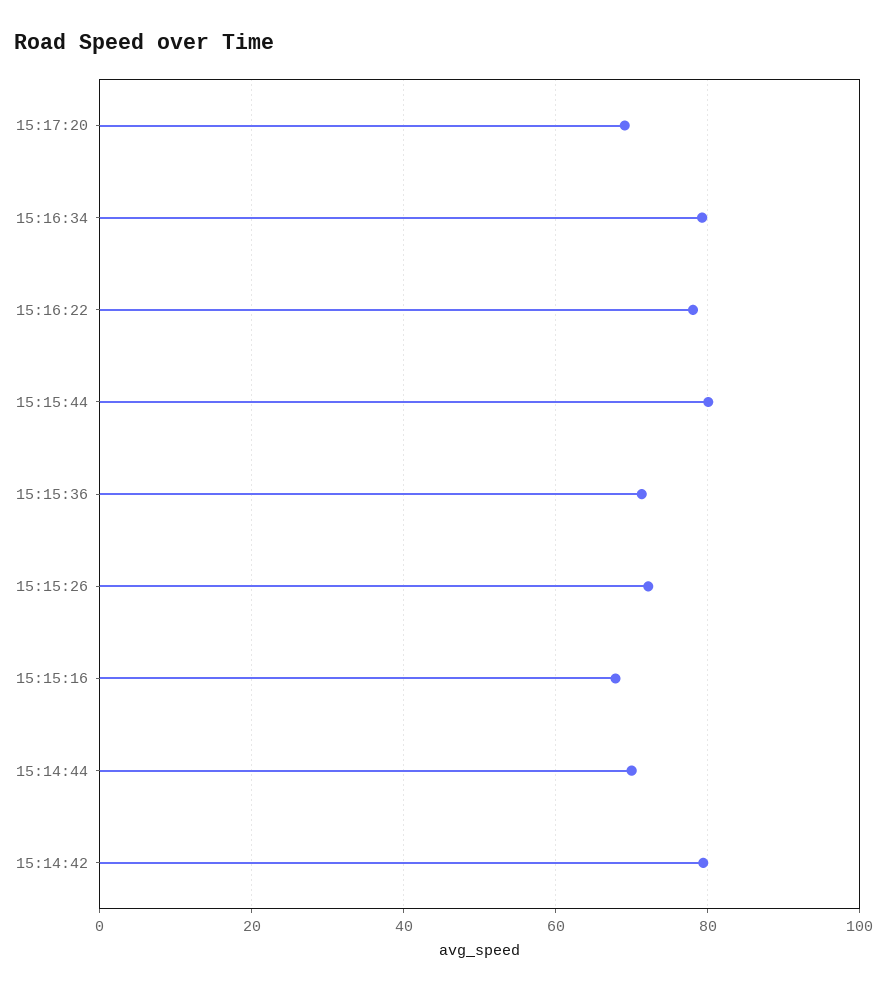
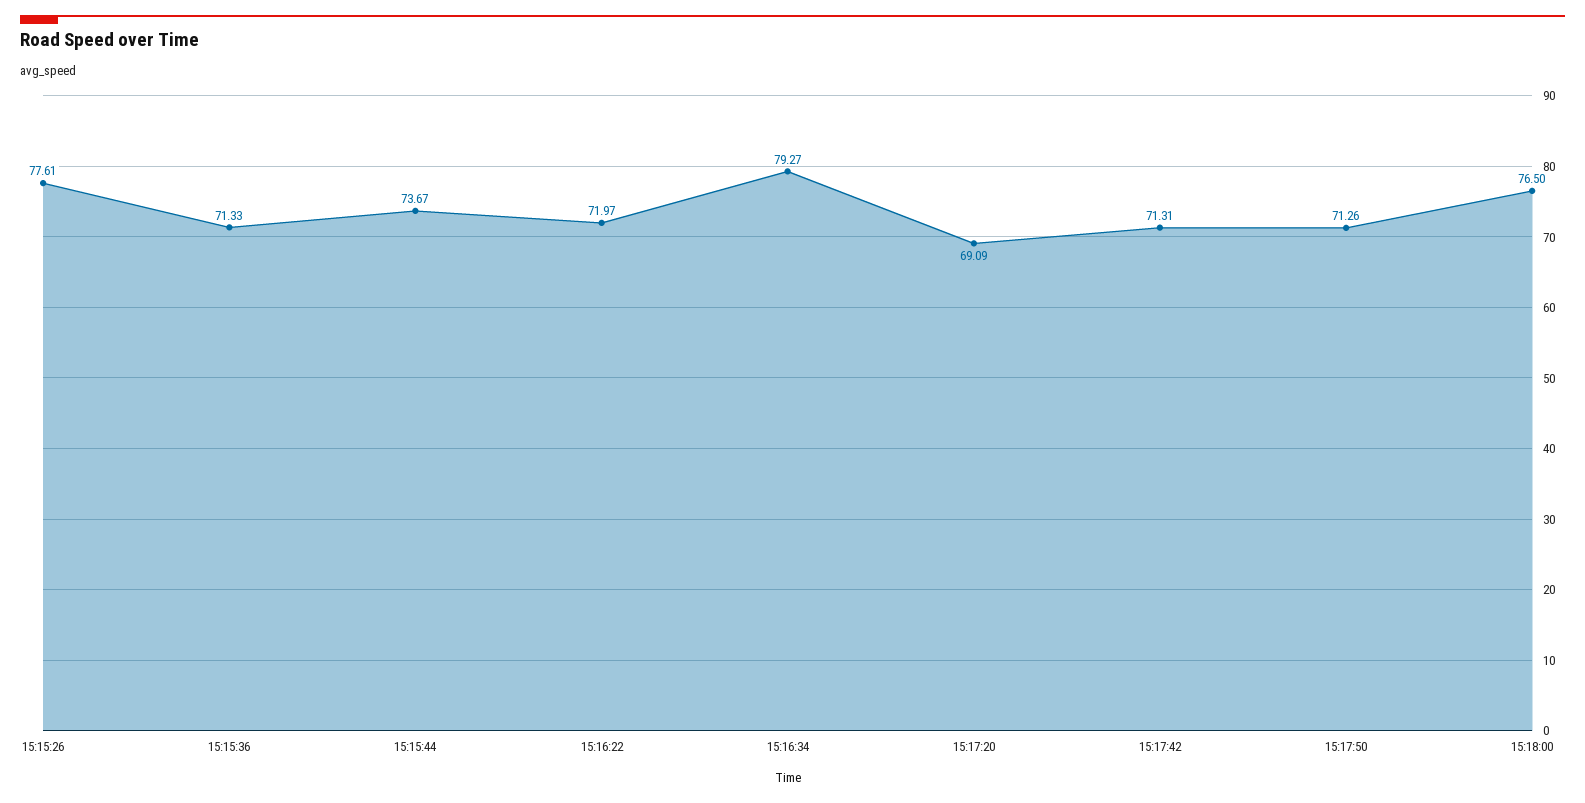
15:16:22: 78 -> 71.97
15:15:44: 80 -> 73.67
15:15:26: 72 -> 77.61
15:15:16: 68 -> none
15:14:44: 70 -> none
15:14:42: 80 -> none
15:17:42: none -> 71.31
15:17:50: none -> 71.26
15:18:00: none -> 76.5

